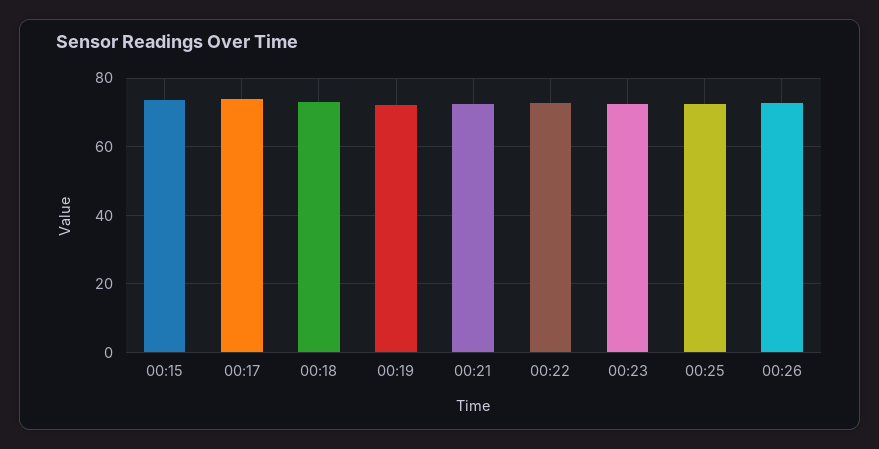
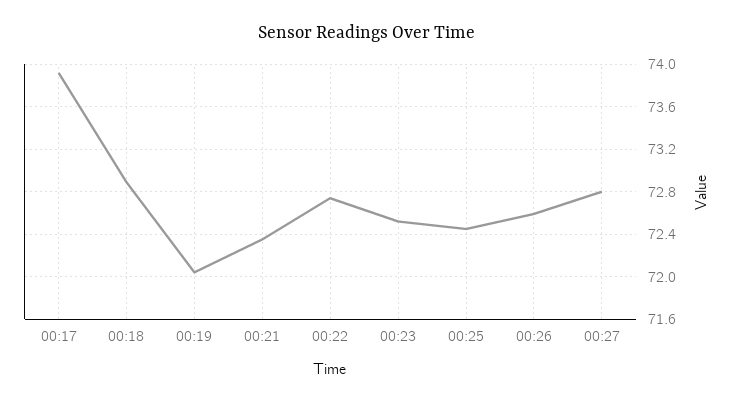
00:15: 74 -> none
00:27: none -> 72.8

